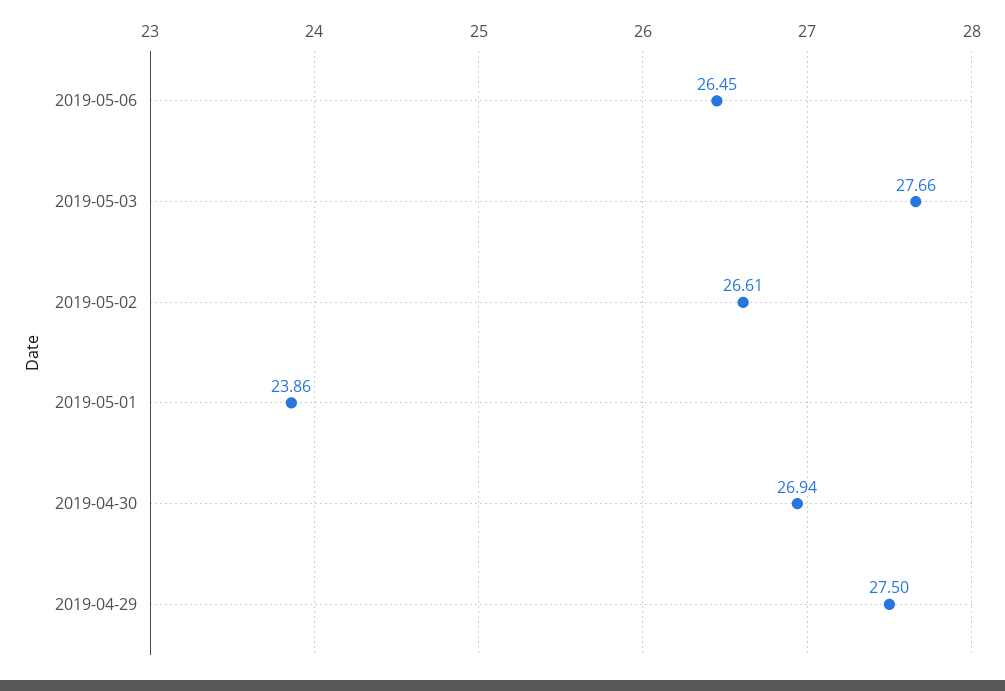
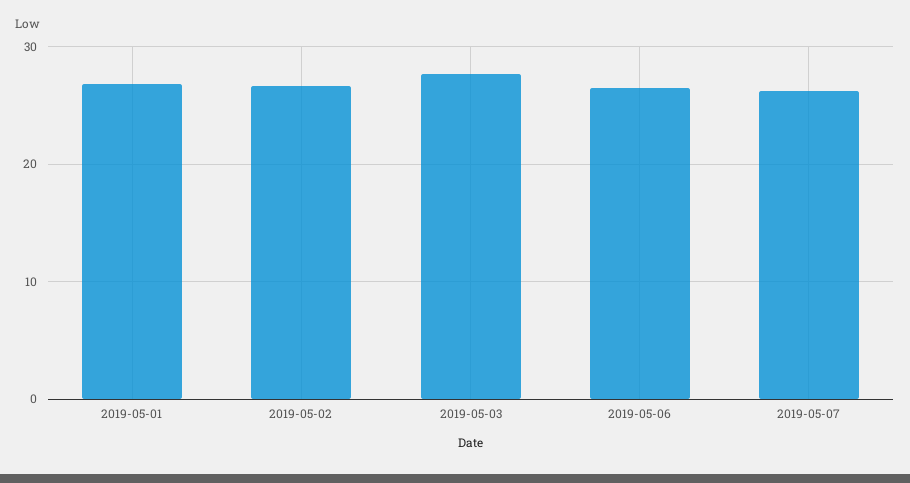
2019-05-01: 23.86 -> 27
2019-04-30: 26.94 -> none
2019-04-29: 27.5 -> none
2019-05-07: none -> 26

